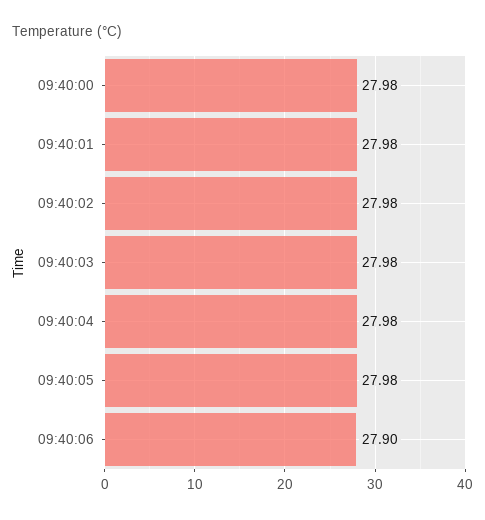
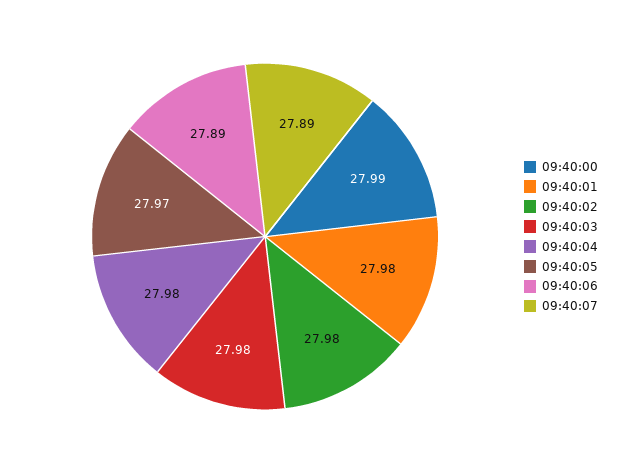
09:40:00: 27.98 -> 27.99
09:40:05: 27.98 -> 27.97
09:40:06: 27.9 -> 27.89
09:40:07: none -> 27.89

